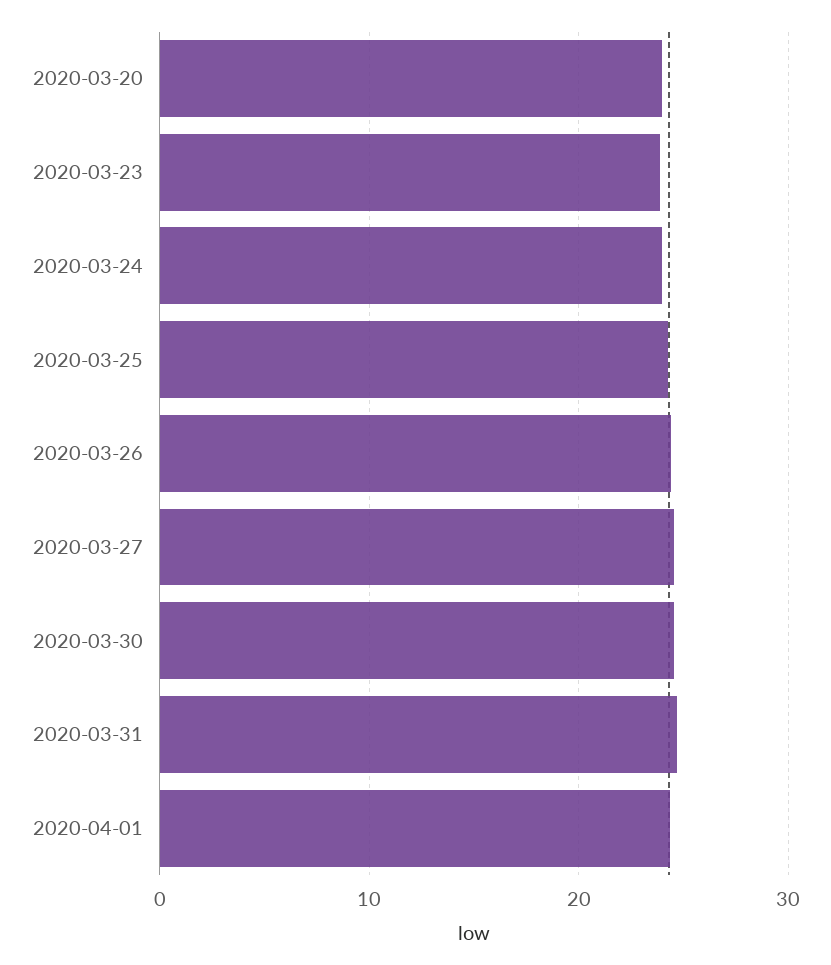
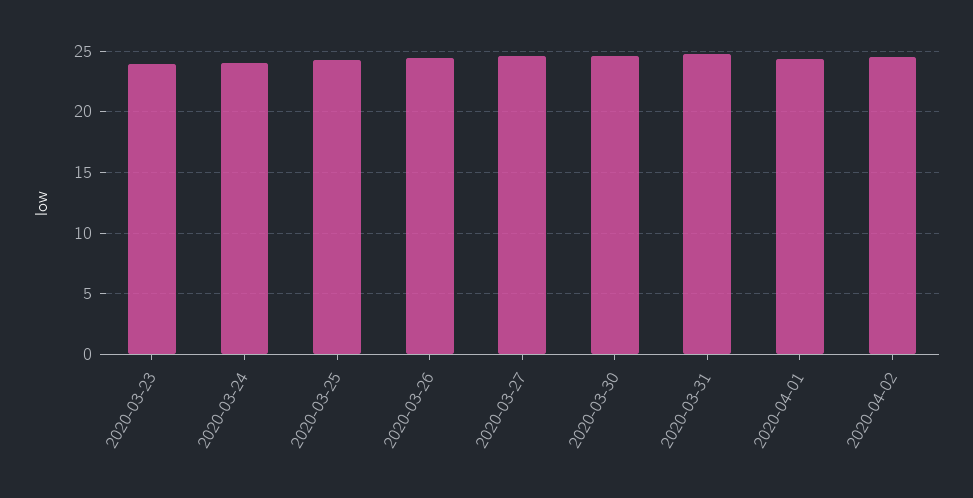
2020-03-20: 24 -> none
2020-04-02: none -> 24.5

